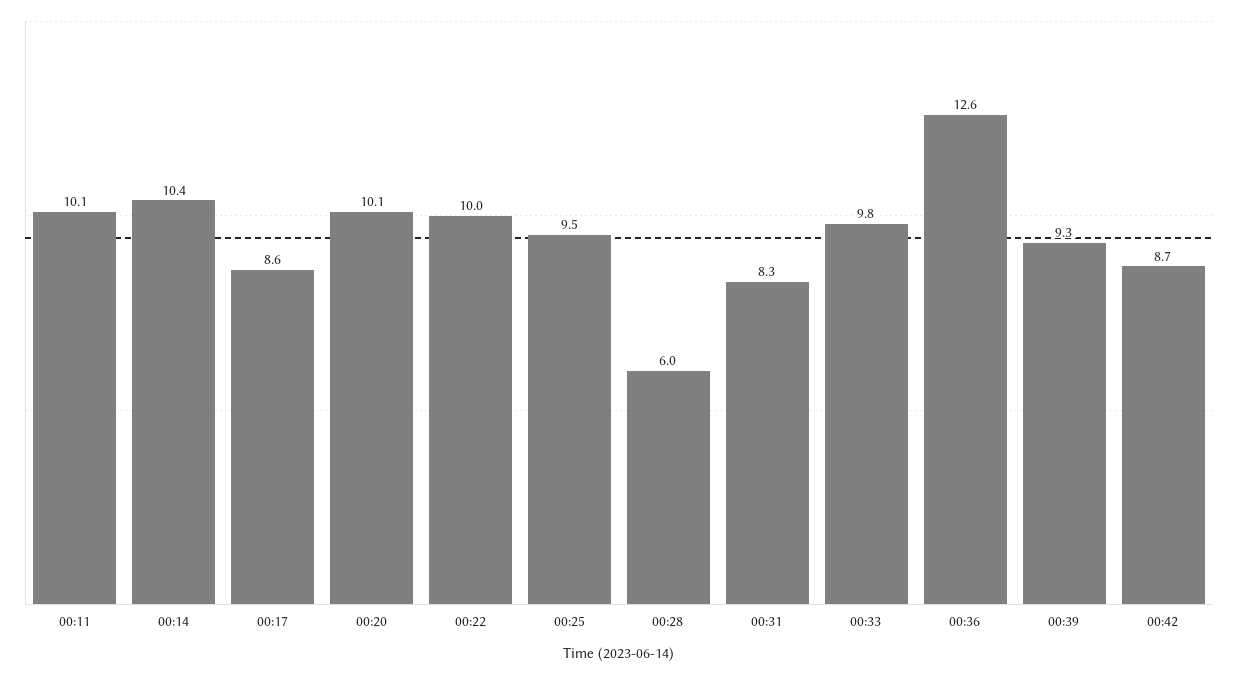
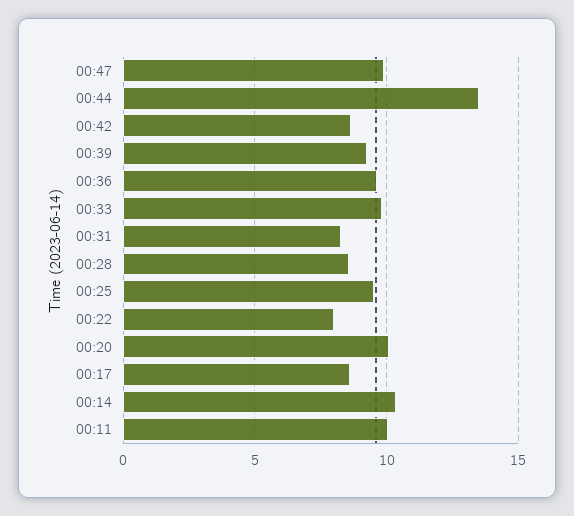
00:22: 10 -> 8
00:28: 6 -> 8.5
00:36: 12.6 -> 9.5
00:47: none -> 10
00:44: none -> 13.5

